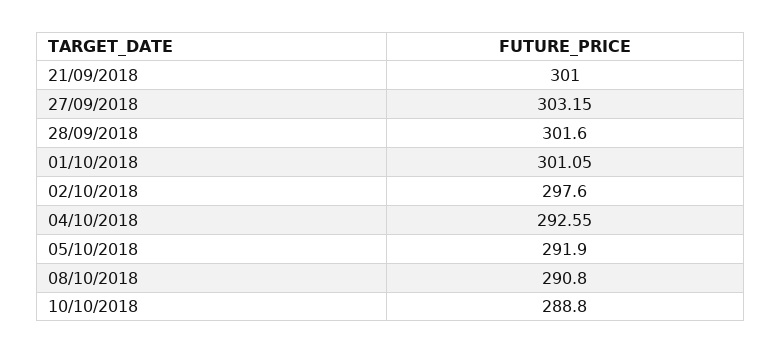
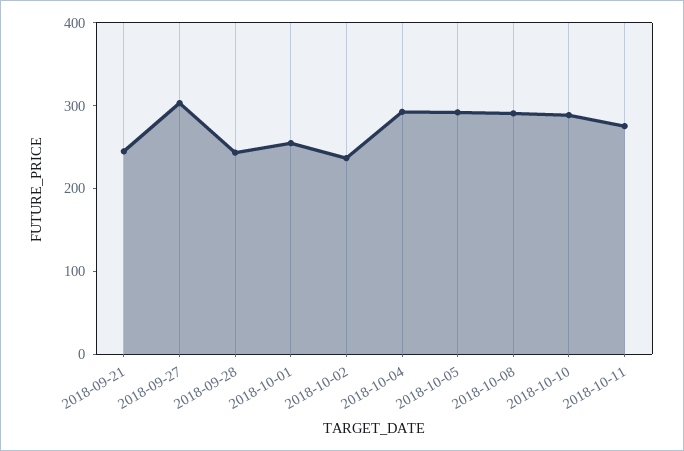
21/09/2018: 301 -> 240
28/09/2018: 301.6 -> 240
01/10/2018: 301.05 -> 260
02/10/2018: 297.6 -> 240
2018-10-11: none -> 280

